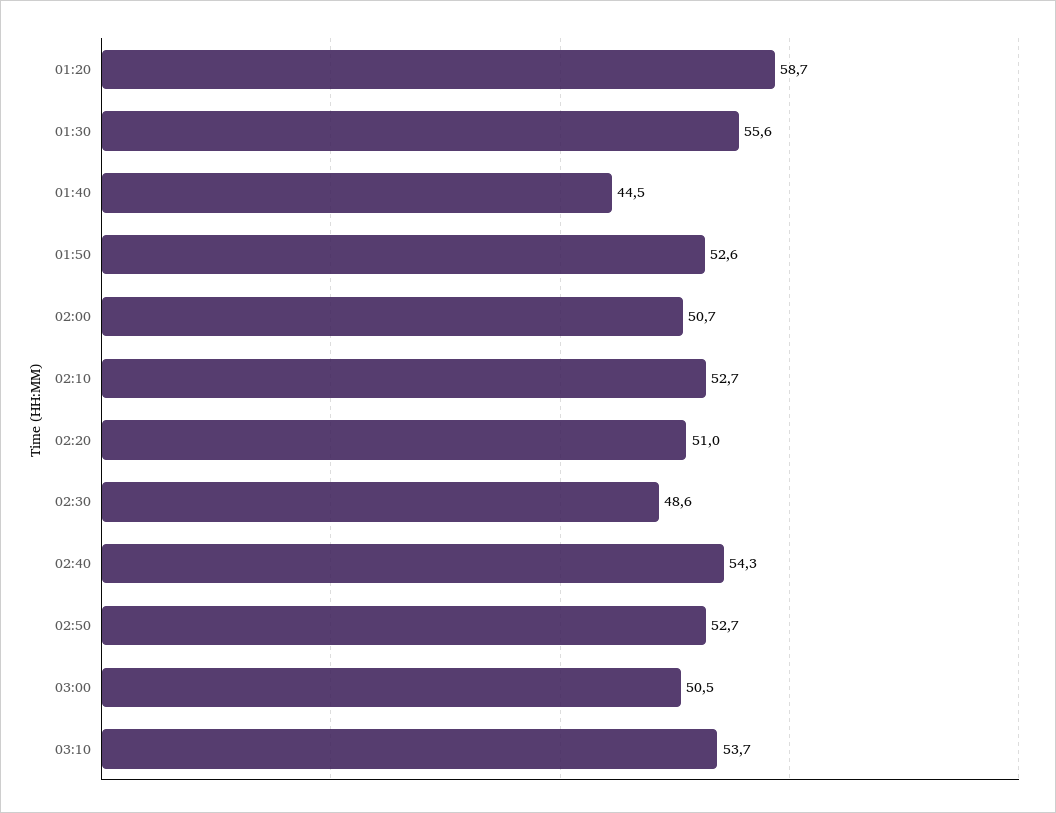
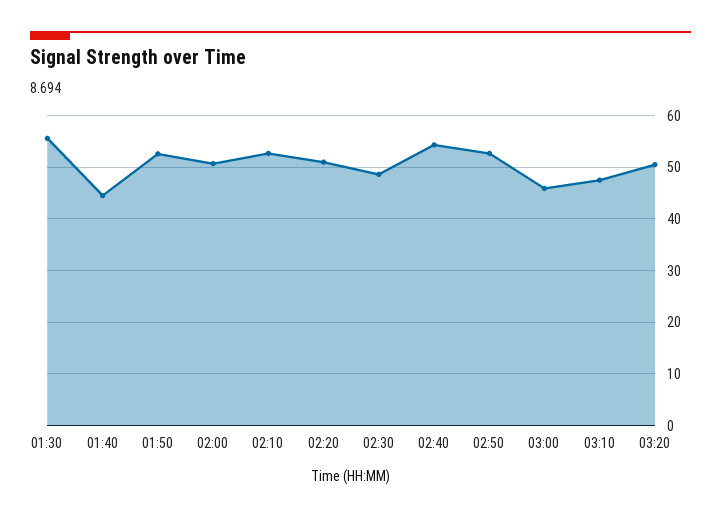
01:20: 58.7 -> none
03:00: 50.5 -> 46
03:10: 53.7 -> 48
03:20: none -> 50

